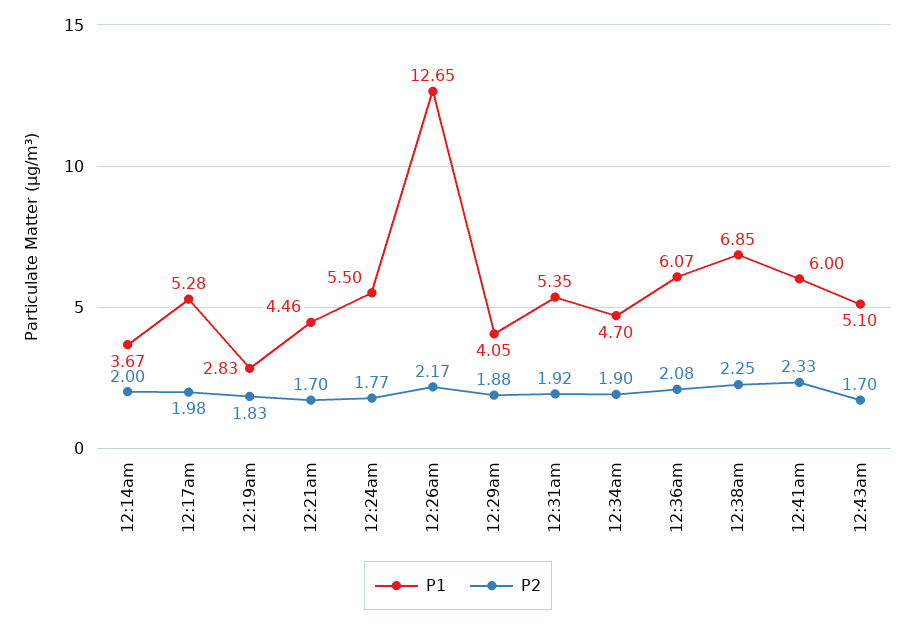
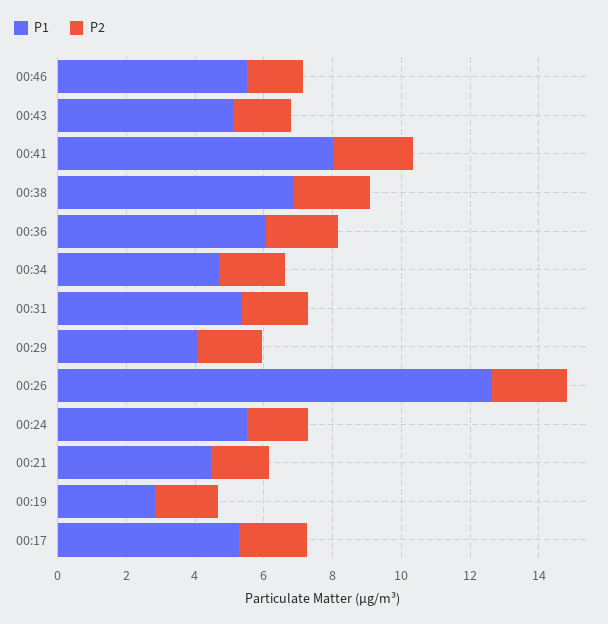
P1, 12:14am: 3.67 -> none
P2, 12:14am: 2 -> none
P1, 12:41am: 6 -> 8
P1, 00:46: none -> 5.5
P2, 00:46: none -> 1.5

